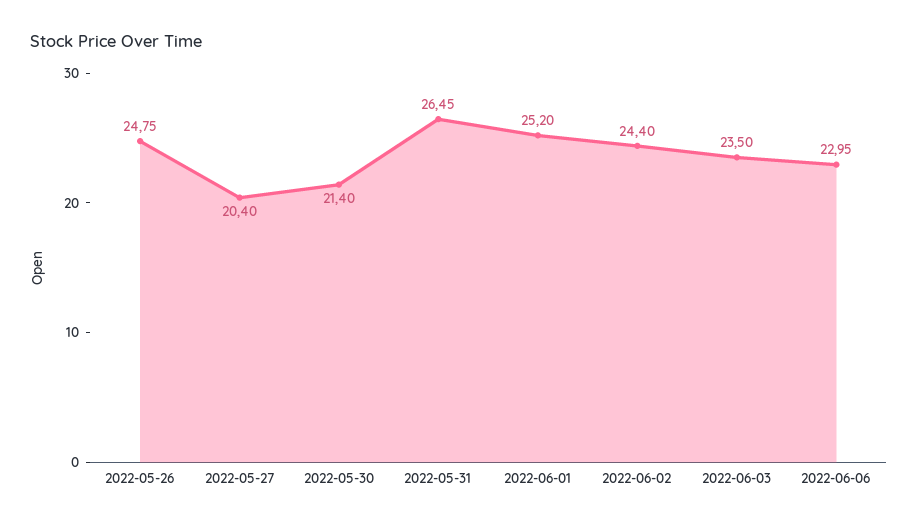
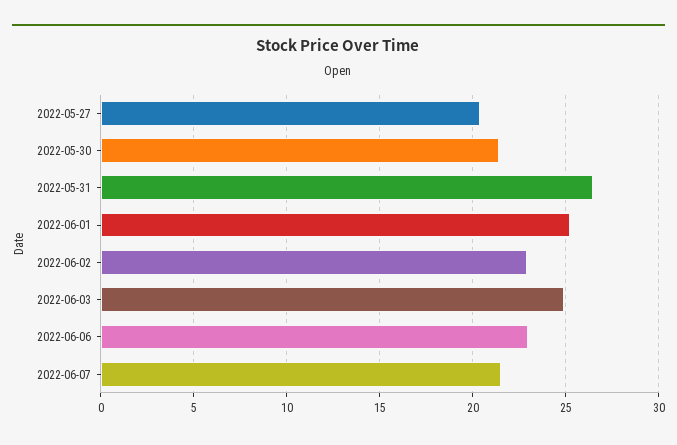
2022-05-26: 24.75 -> none
2022-06-02: 24.4 -> 23
2022-06-03: 23.5 -> 25
2022-06-07: none -> 21.5

